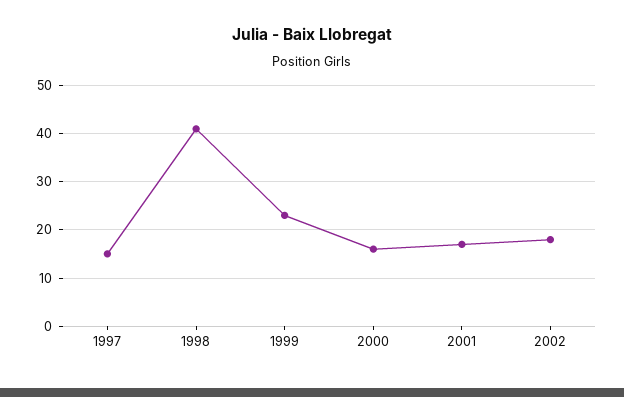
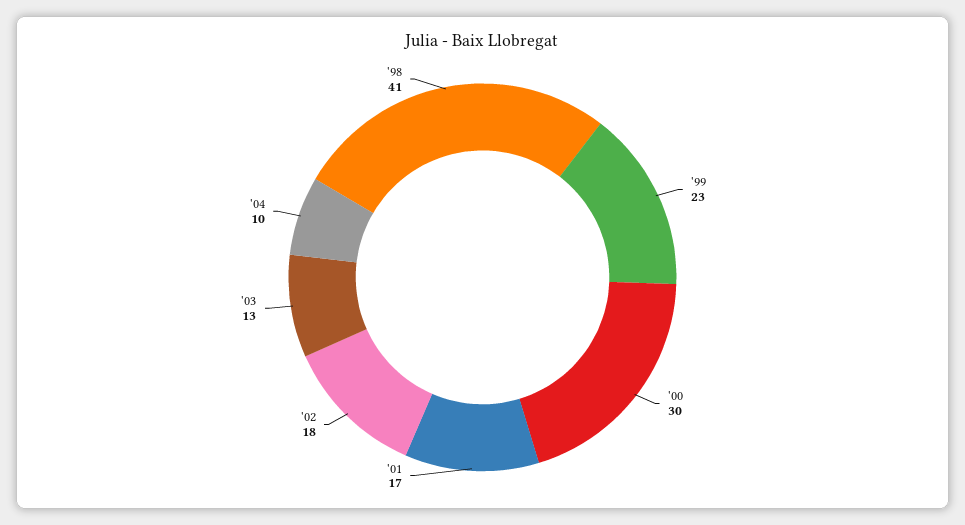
1997: 15 -> none
2000: 15 -> 30
'03: none -> 13
'04: none -> 10

